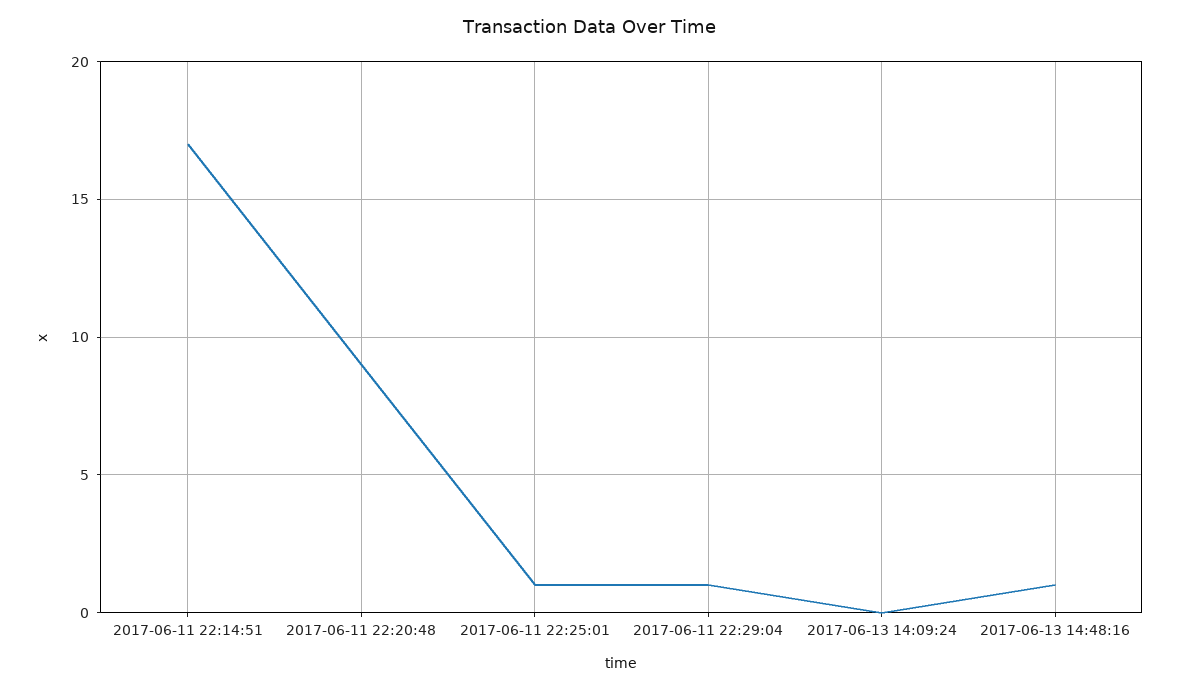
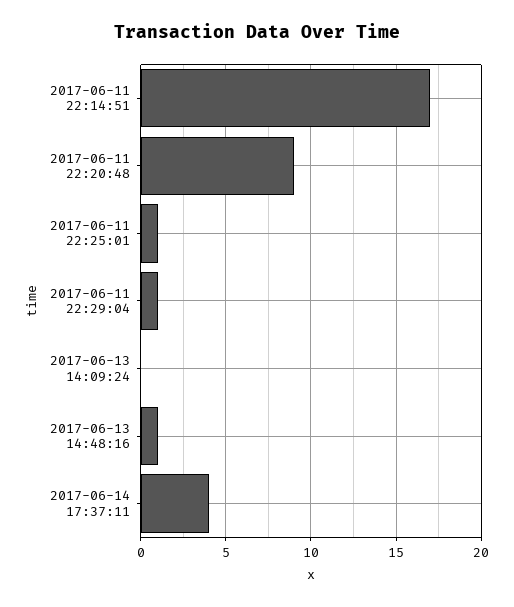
2017-06-14 17:37:11: none -> 4

